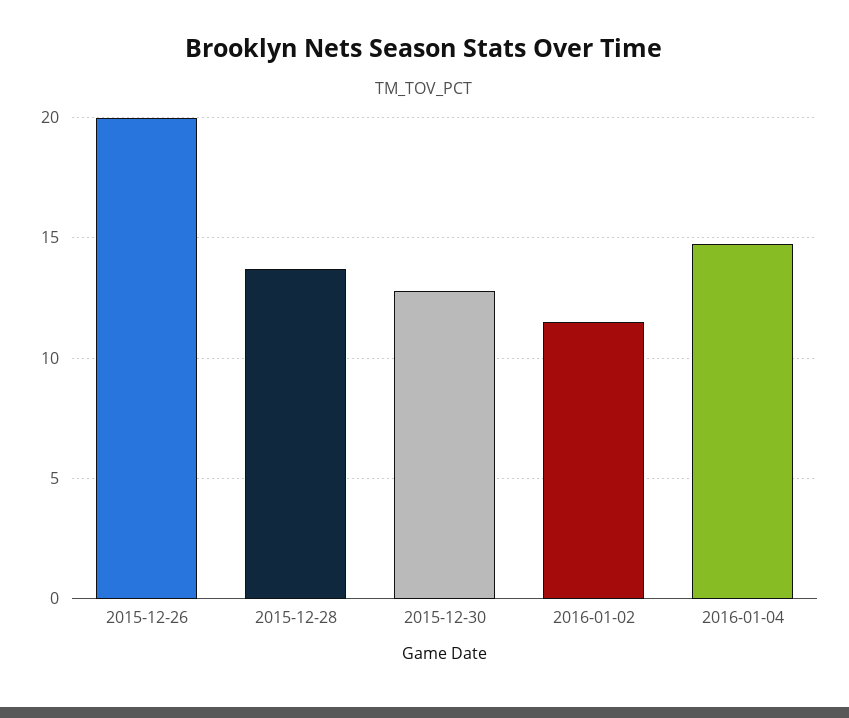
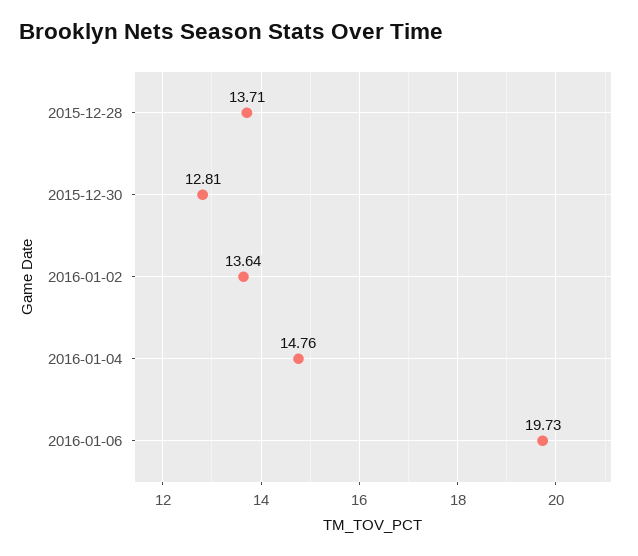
2015-12-26: 20 -> none
2016-01-02: 11.5 -> 13.64
2016-01-06: none -> 19.73

